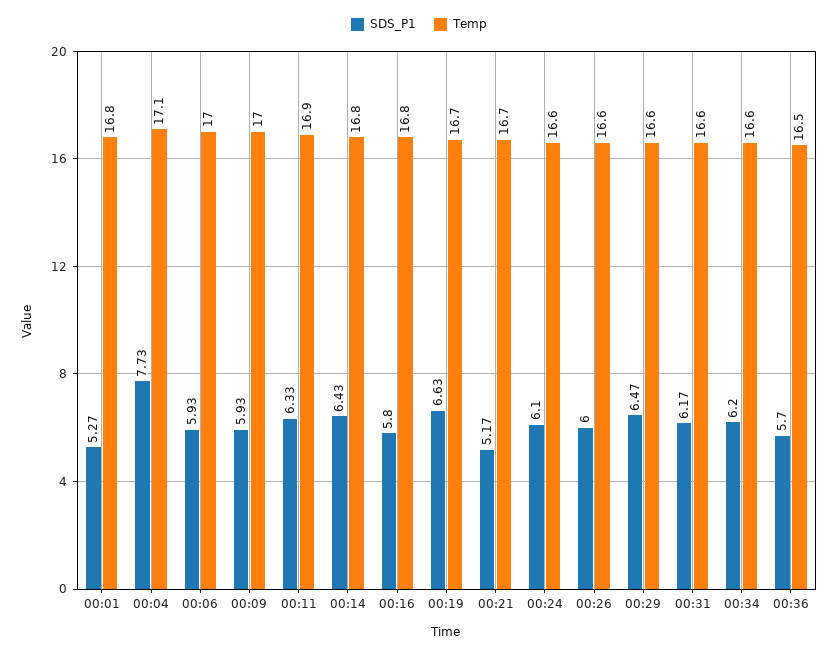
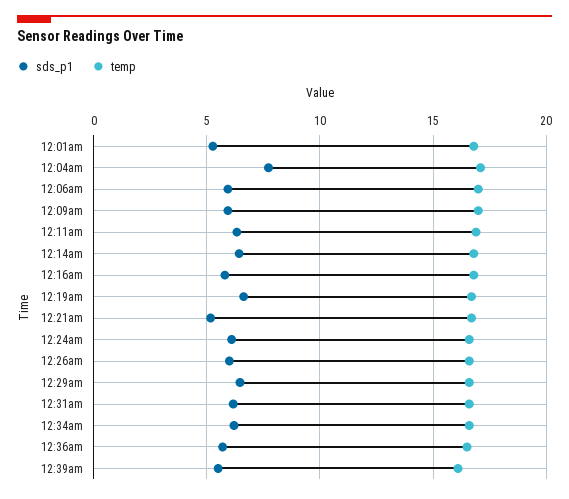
SDS_P1, 12:39am: none -> 5.5
Temp, 12:39am: none -> 16

